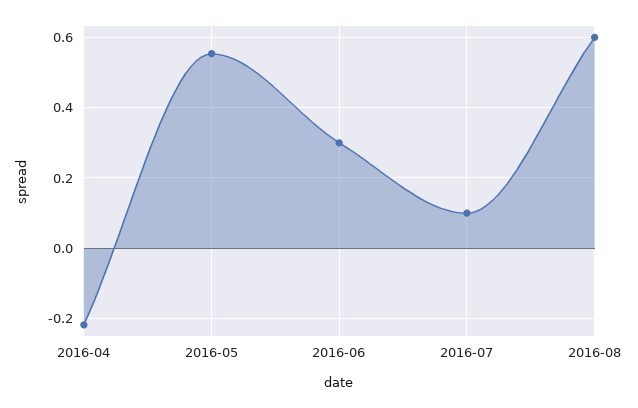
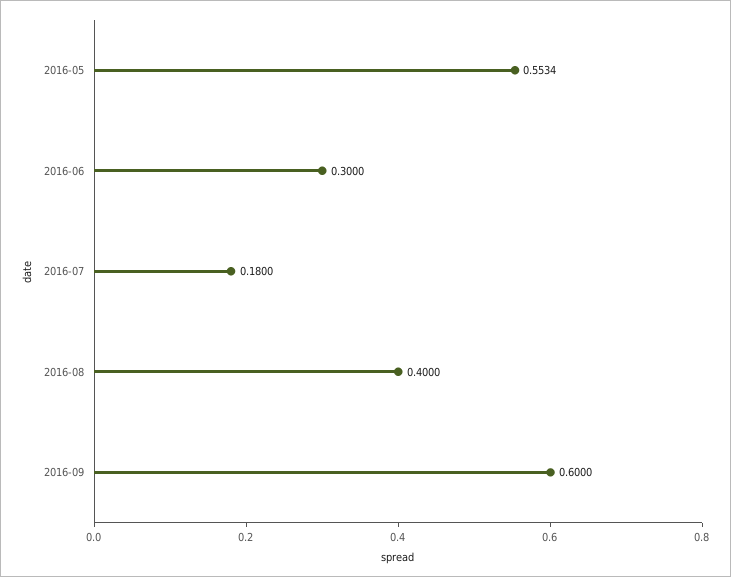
2016-04: -0.22 -> none
2016-07: 0.1 -> 0.18
2016-08: 0.6 -> 0.4
2016-09: none -> 0.6

